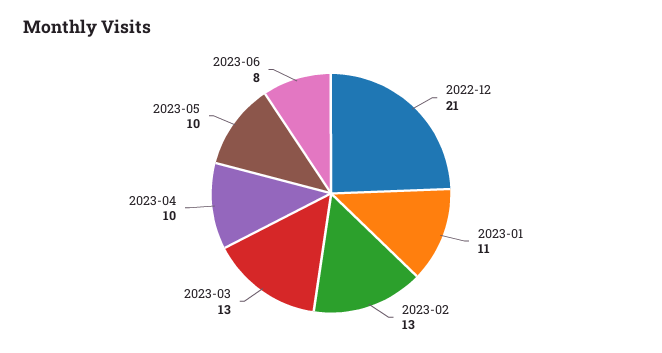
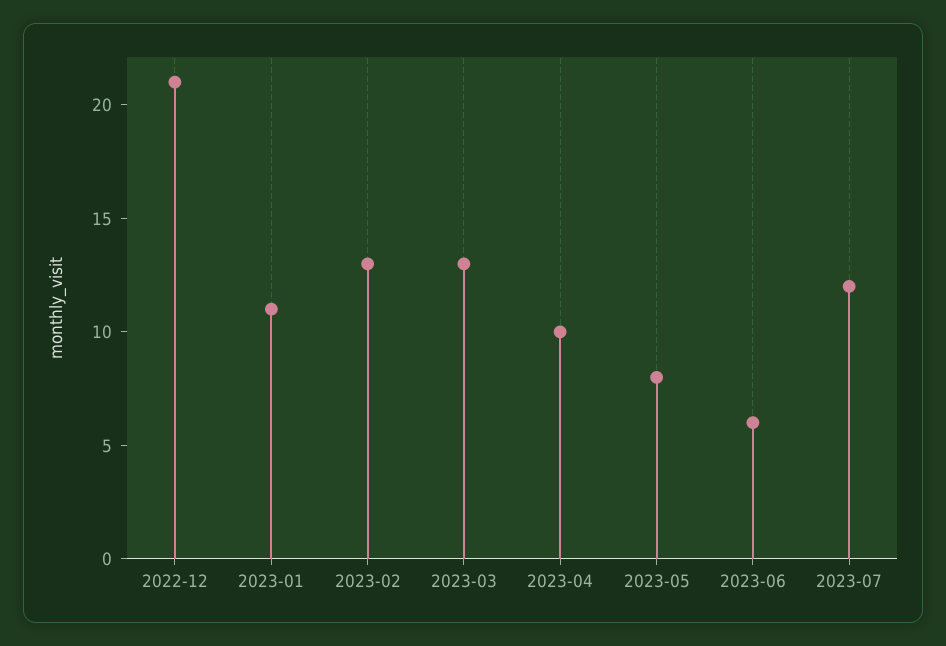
2023-05: 10 -> 8
2023-06: 8 -> 6
2023-07: none -> 12

